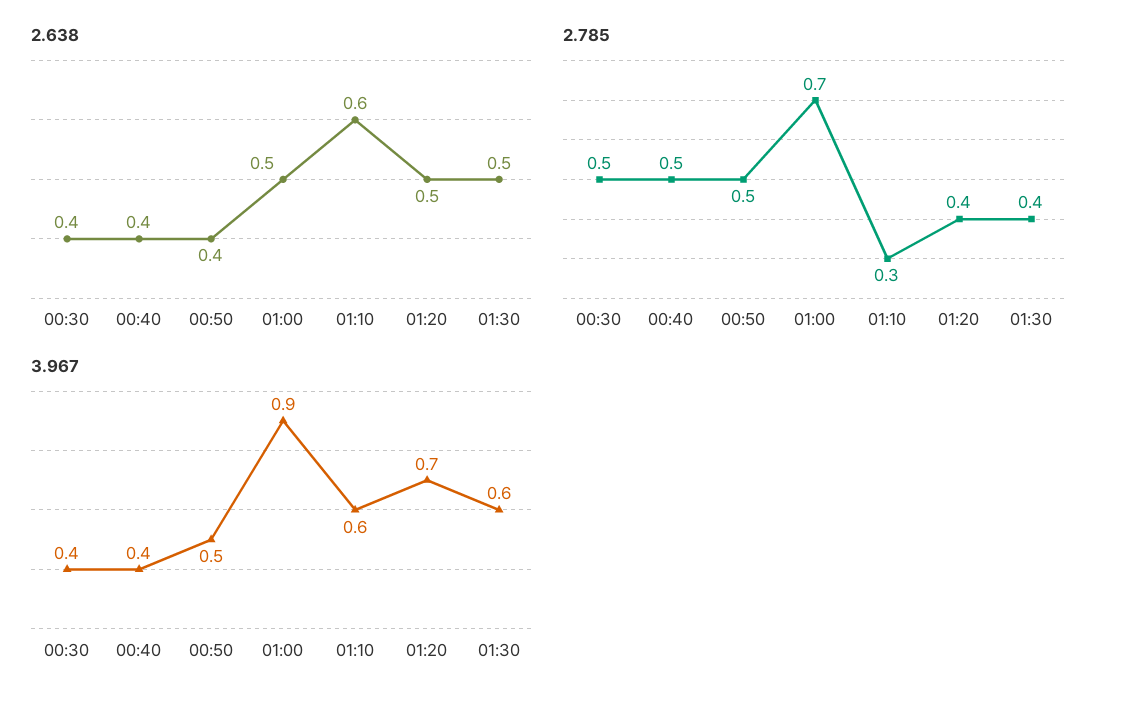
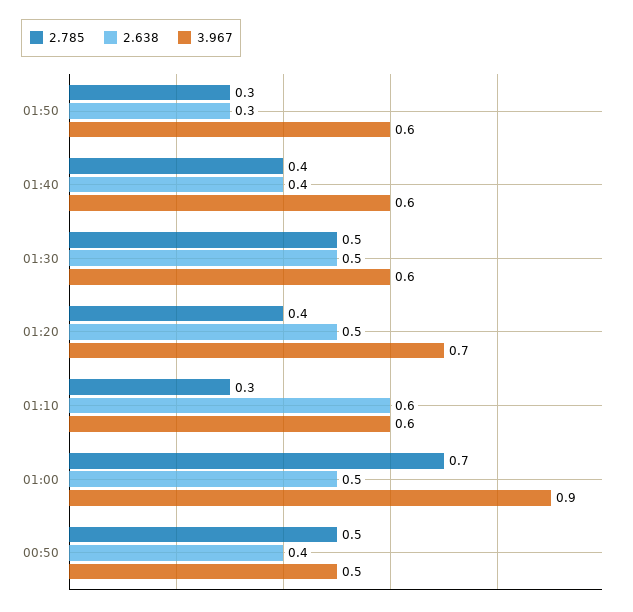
2.638, 00:30: 0.4 -> none
2.638, 00:40: 0.4 -> none
2.785, 00:30: 0.5 -> none
2.785, 00:40: 0.5 -> none
2.785, 01:30: 0.4 -> 0.5
3.967, 00:30: 0.4 -> none
3.967, 00:40: 0.4 -> none
2.785, 01:50: none -> 0.3
2.638, 01:50: none -> 0.3
3.967, 01:50: none -> 0.6
2.785, 01:40: none -> 0.4
2.638, 01:40: none -> 0.4
3.967, 01:40: none -> 0.6

